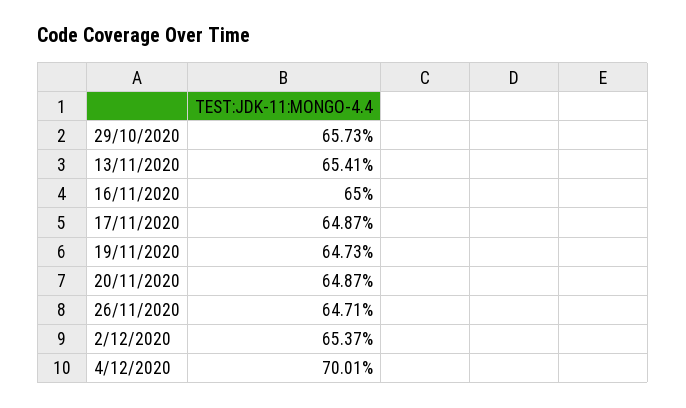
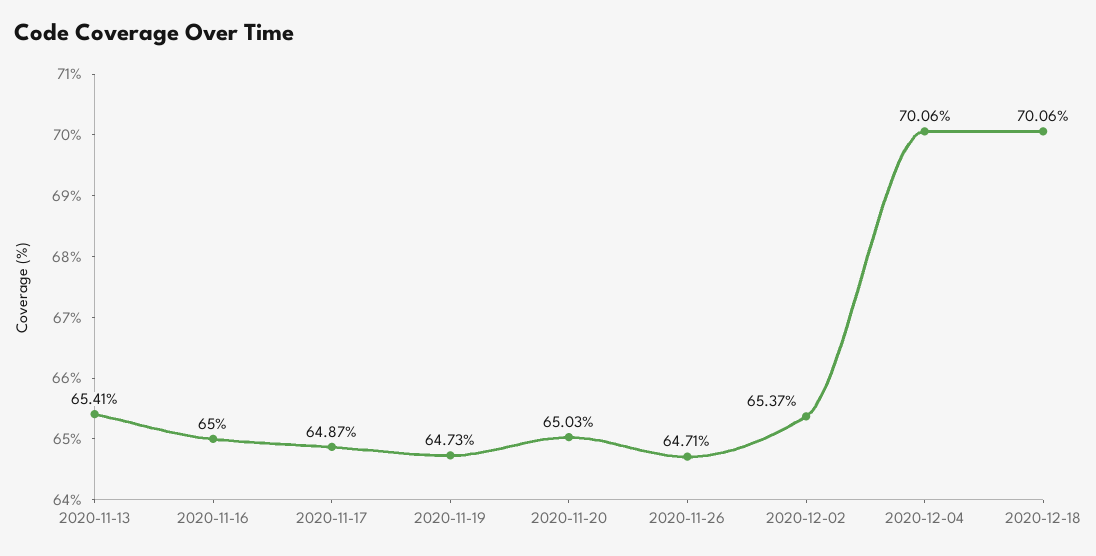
29/10/2020: 65.73 -> none
20/11/2020: 64.87 -> 65.03
4/12/2020: 70.01 -> 70.06
2020-12-18: none -> 70.06

